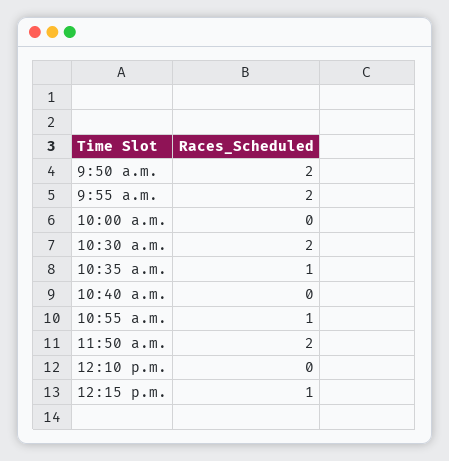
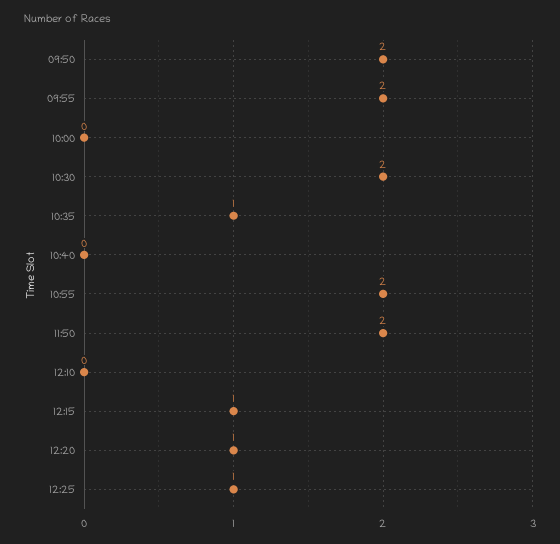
10:55 a.m.: 1 -> 2
12:20: none -> 1
12:25: none -> 1

